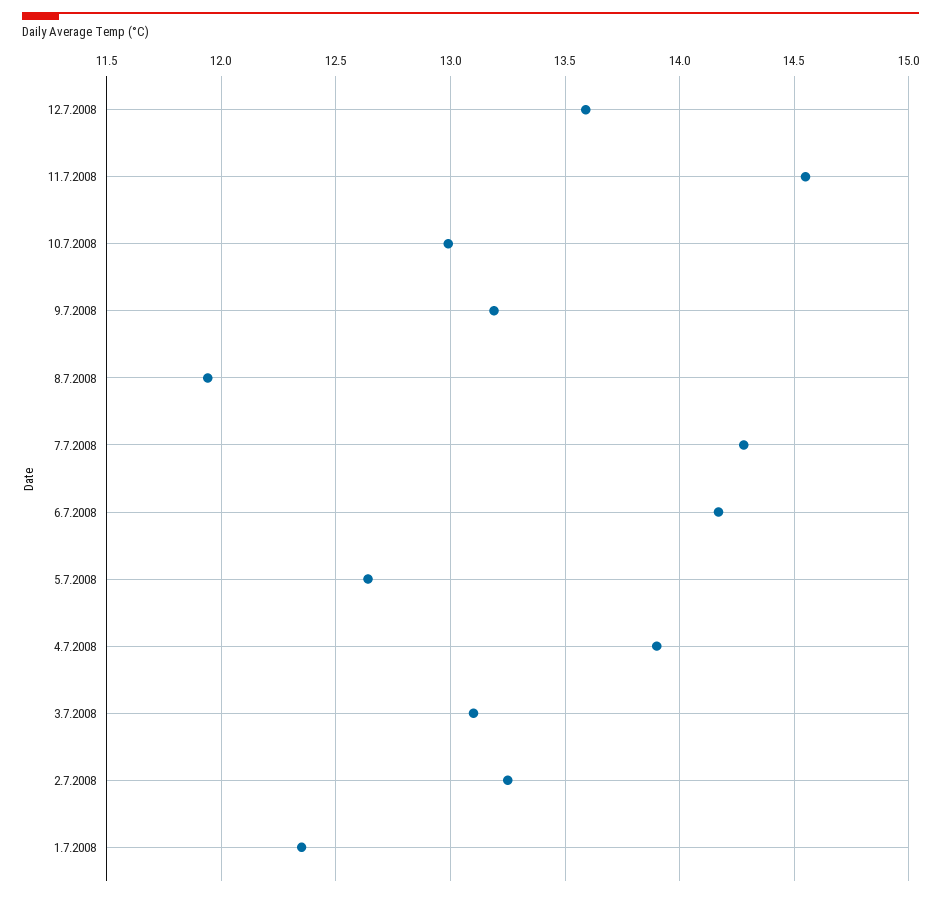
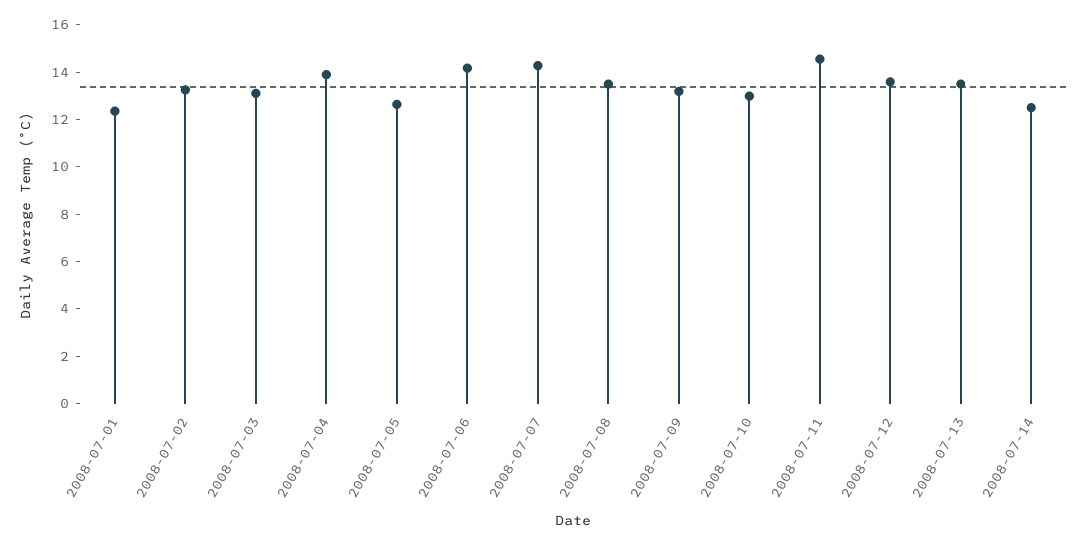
8.7.2008: 11.95 -> 13.5
2008-07-13: none -> 13.5
2008-07-14: none -> 12.5

